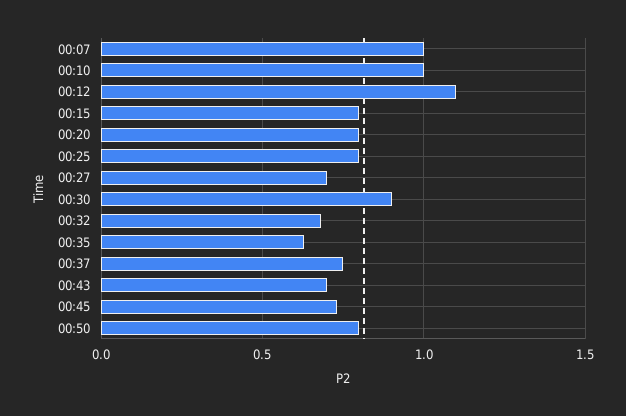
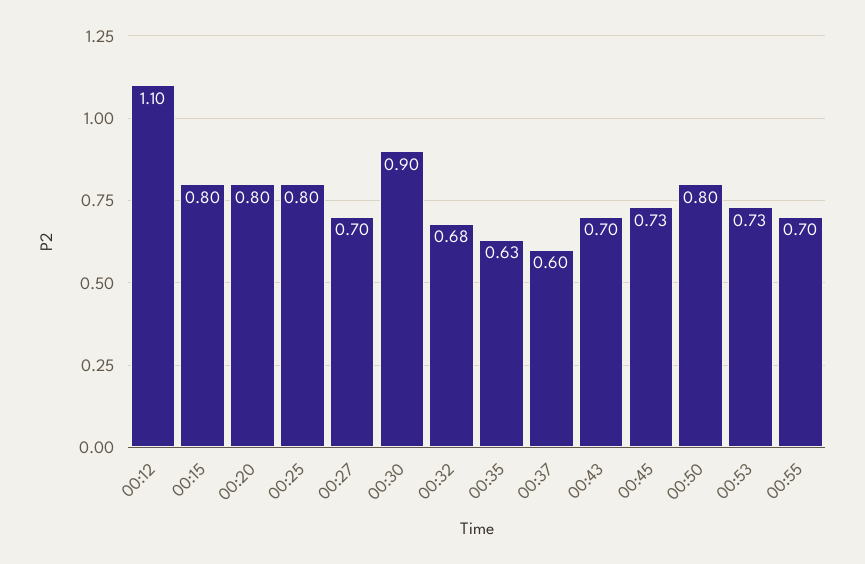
00:07: 1 -> none
00:10: 1 -> none
00:37: 0.75 -> 0.6
00:53: none -> 0.73
00:55: none -> 0.7

